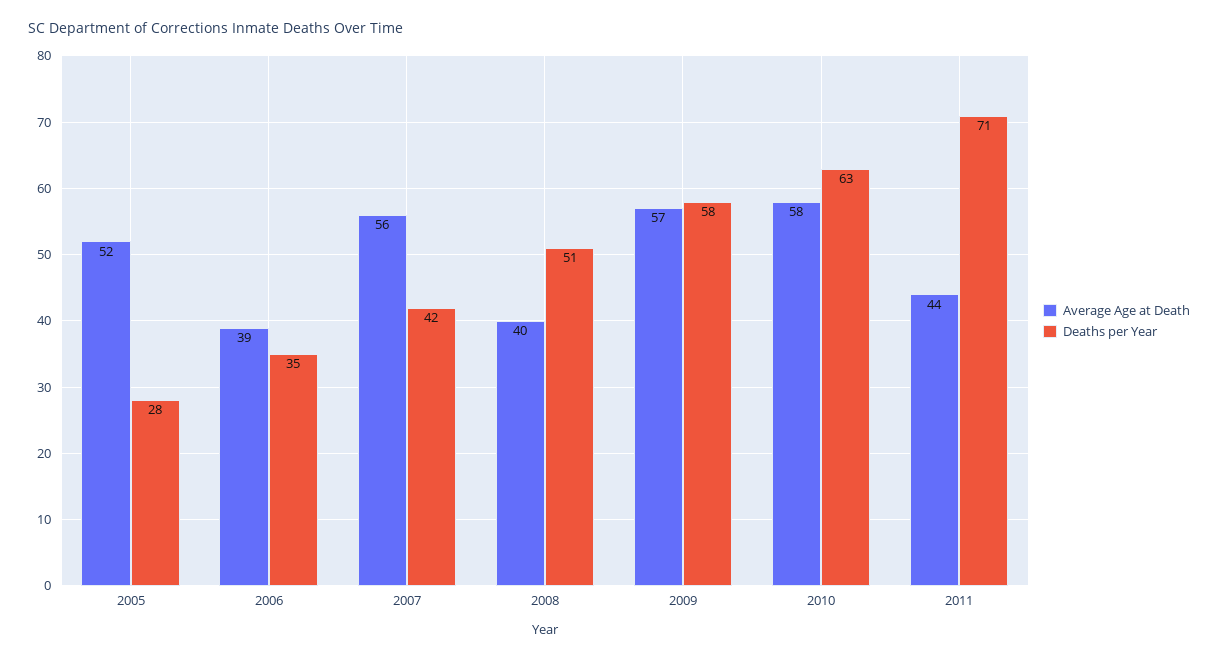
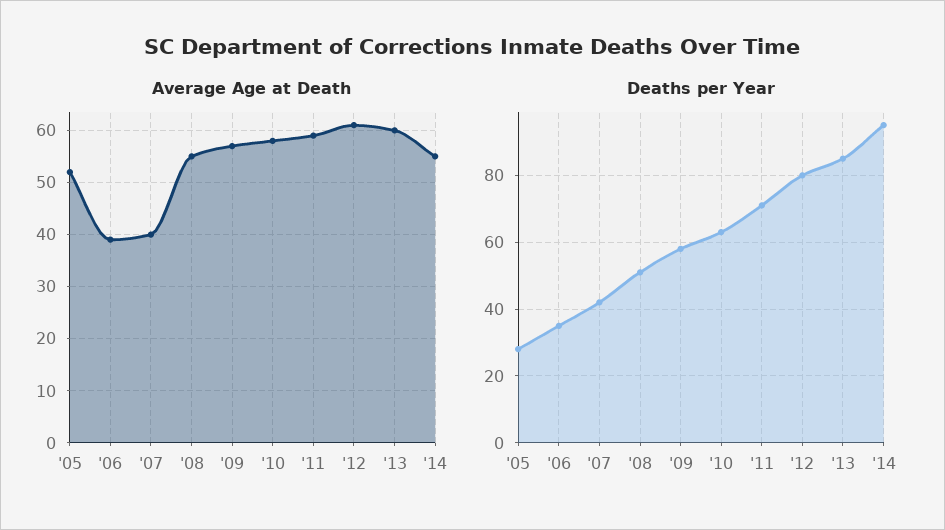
Average Age at Death, 2007: 56 -> 40
Average Age at Death, 2008: 40 -> 55
Average Age at Death, 2011: 44 -> 60
Average Age at Death, '12: none -> 60
Average Age at Death, '13: none -> 60
Average Age at Death, '14: none -> 55
Deaths per Year, '12: none -> 80
Deaths per Year, '13: none -> 85
Deaths per Year, '14: none -> 95

